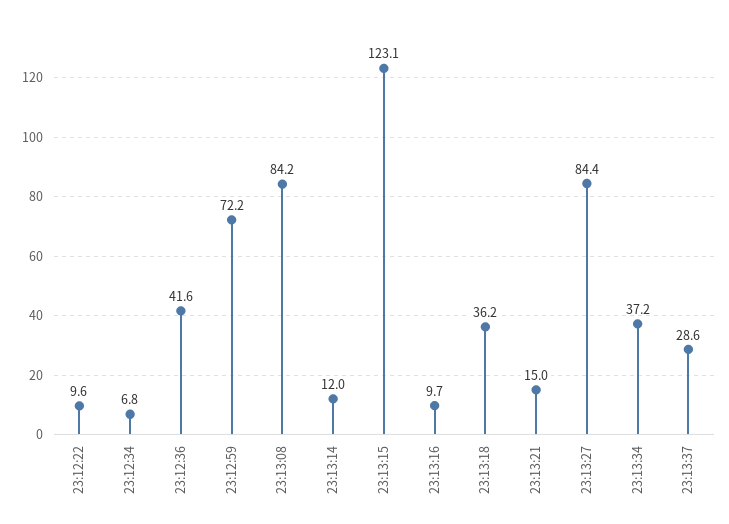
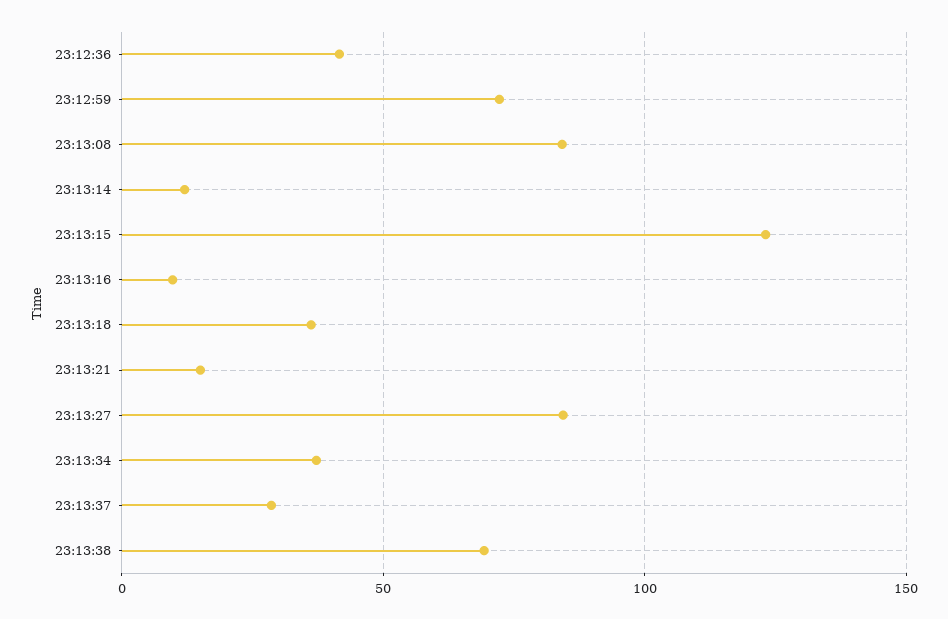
23:12:22: 9.6 -> none
23:12:34: 6.8 -> none
23:13:38: none -> 70

